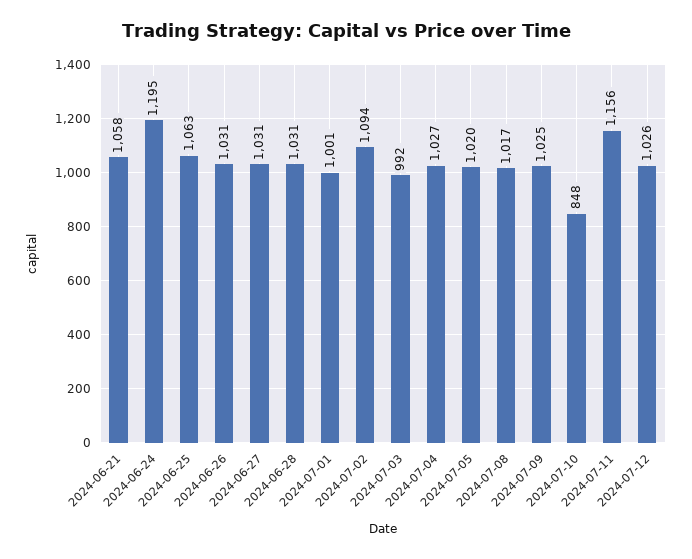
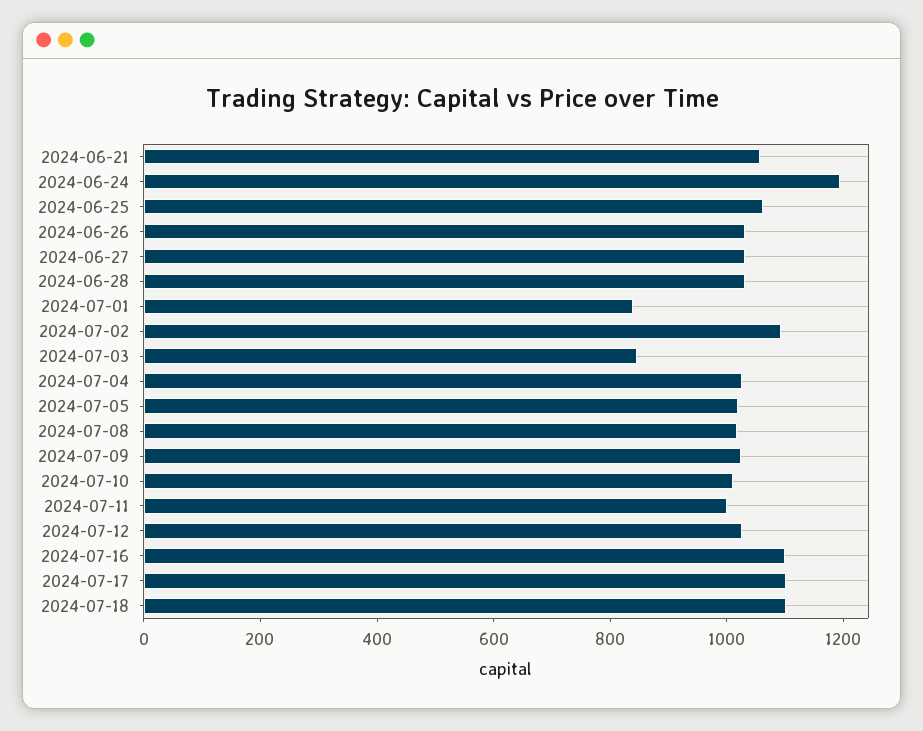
2024-07-01: 1001 -> 850
2024-07-03: 992 -> 850
2024-07-10: 848 -> 1000
2024-07-11: 1156 -> 1000
2024-07-16: none -> 1100
2024-07-17: none -> 1100
2024-07-18: none -> 1100

